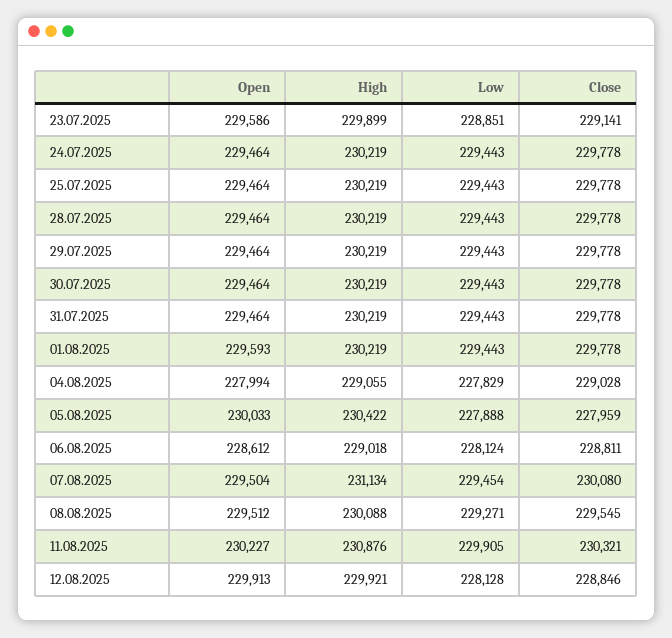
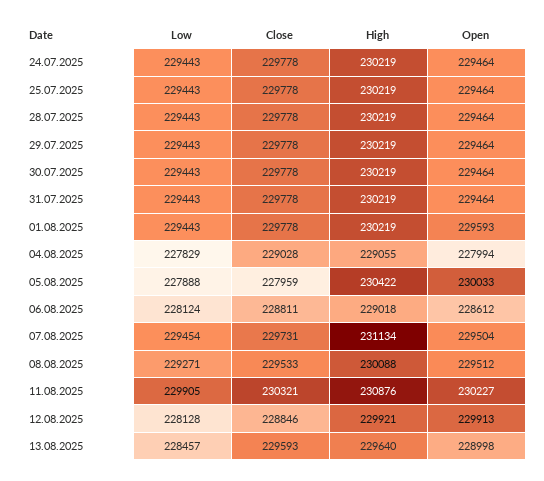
Open, 23.07.2025: 229586 -> none
High, 23.07.2025: 229899 -> none
Low, 23.07.2025: 228851 -> none
Close, 23.07.2025: 229141 -> none
Close, 07.08.2025: 230080 -> 229731
Close, 08.08.2025: 229545 -> 229533
Low, 13.08.2025: none -> 228457
Close, 13.08.2025: none -> 229593
High, 13.08.2025: none -> 229640
Open, 13.08.2025: none -> 228998

